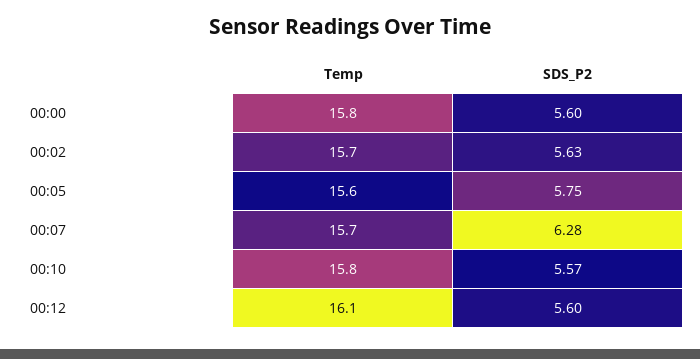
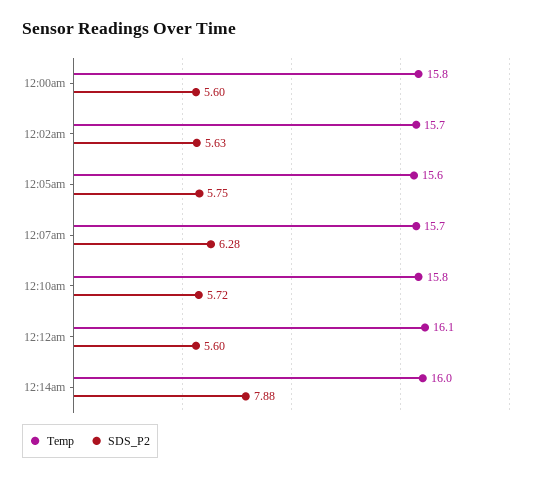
SDS_P2, 00:10: 5.57 -> 5.72
Temp, 12:14am: none -> 16
SDS_P2, 12:14am: none -> 7.88

